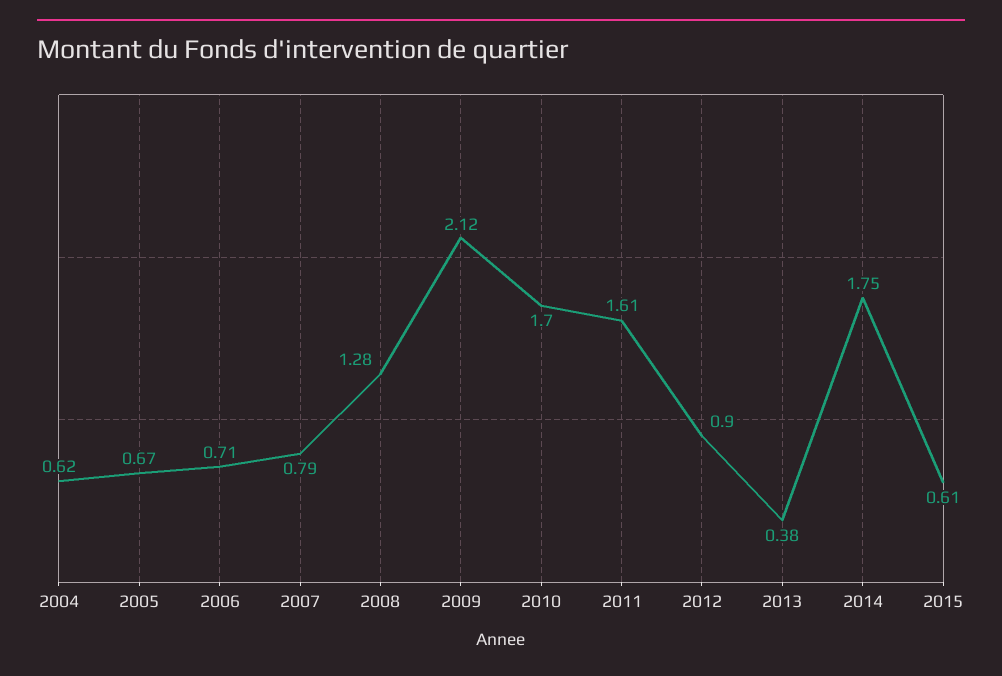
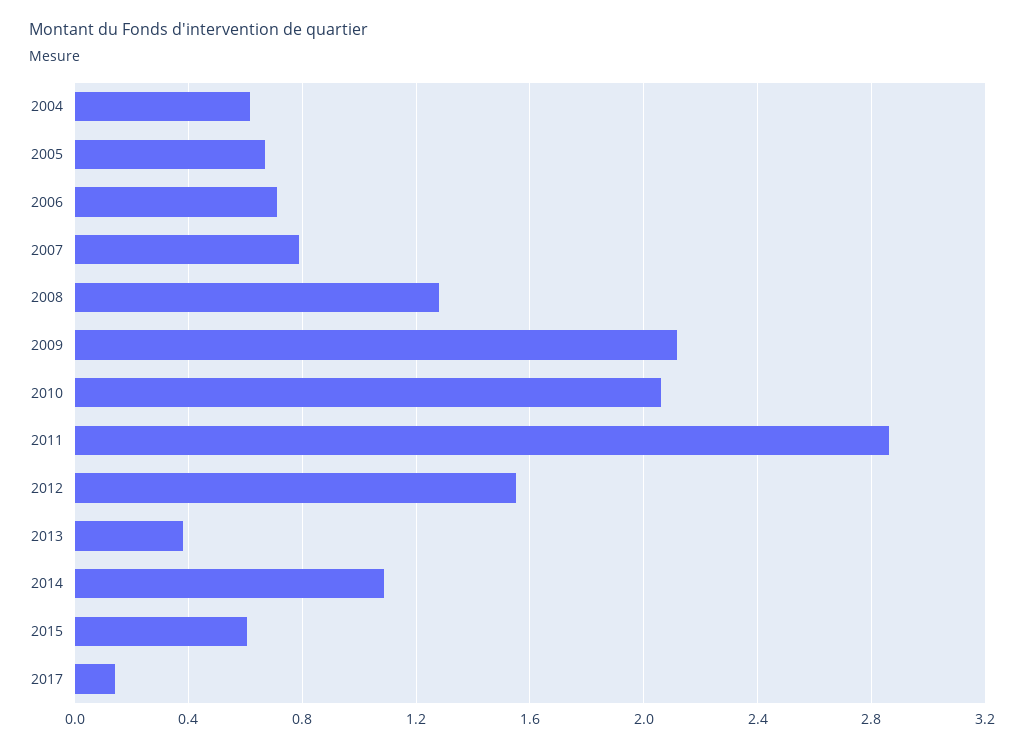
2010: 1.7 -> 2.05
2011: 1.61 -> 2.85
2012: 0.9 -> 1.55
2014: 1.75 -> 1.1
2017: none -> 0.15

